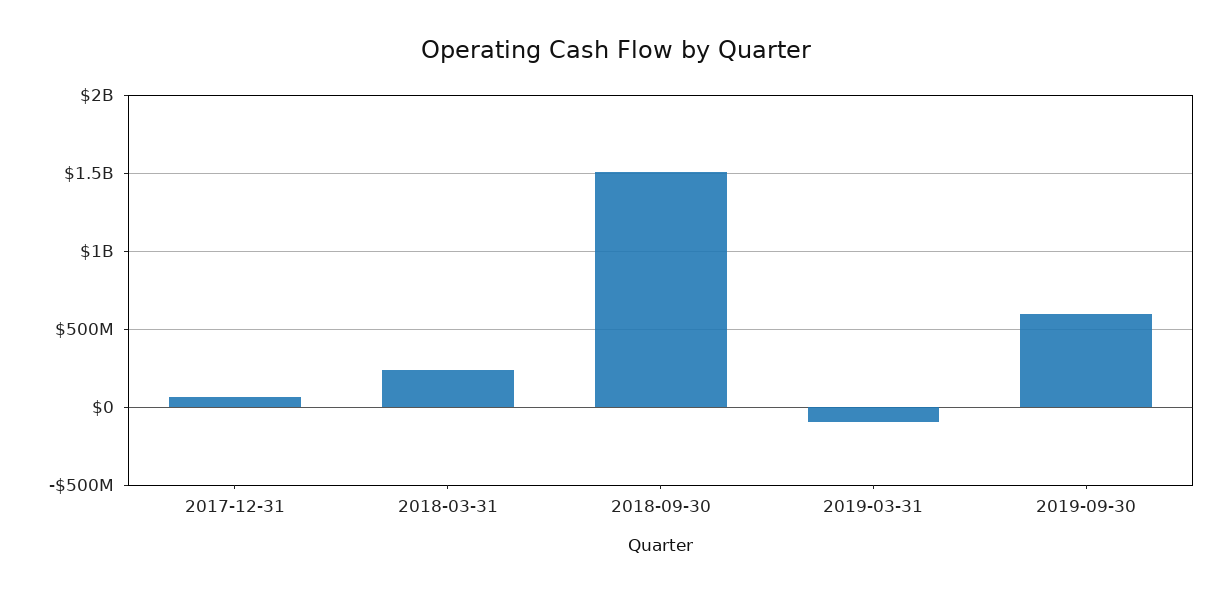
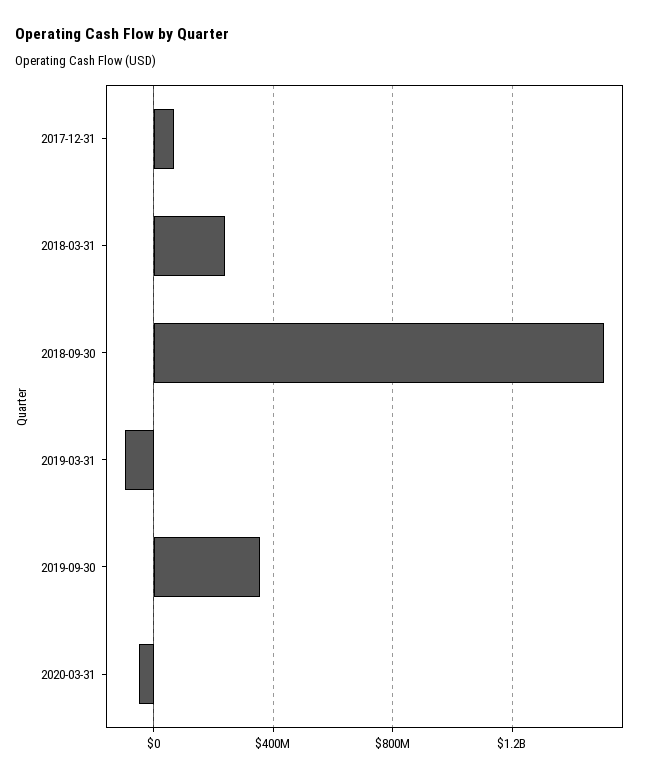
2019-09-30: 600000000 -> 350000000
2020-03-31: none -> -50000000

